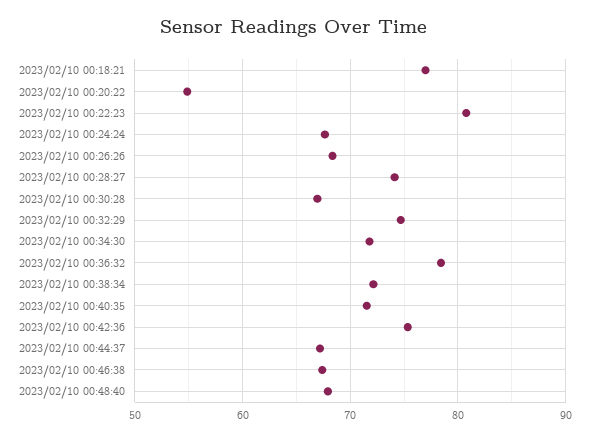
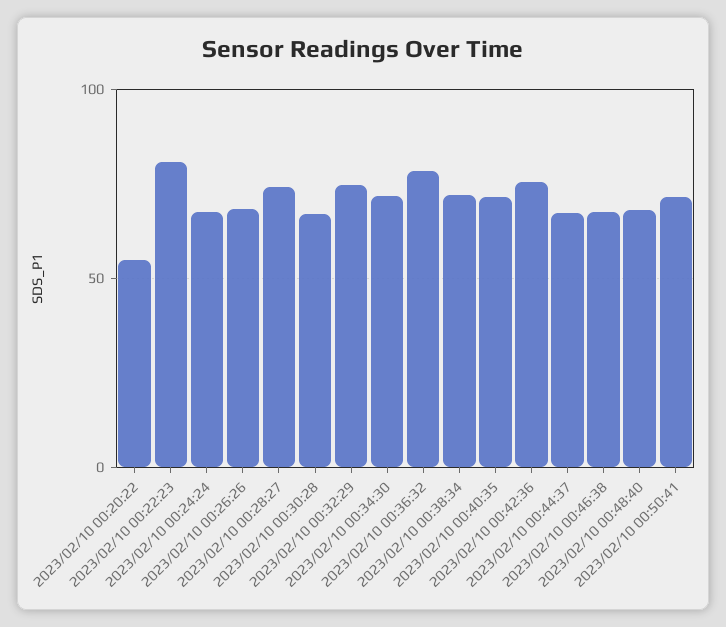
2023/02/10 00:18:21: 77 -> none
2023/02/10 00:50:41: none -> 70

